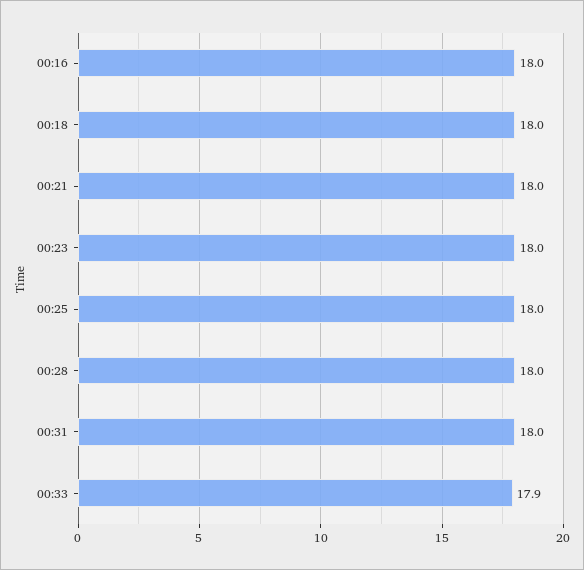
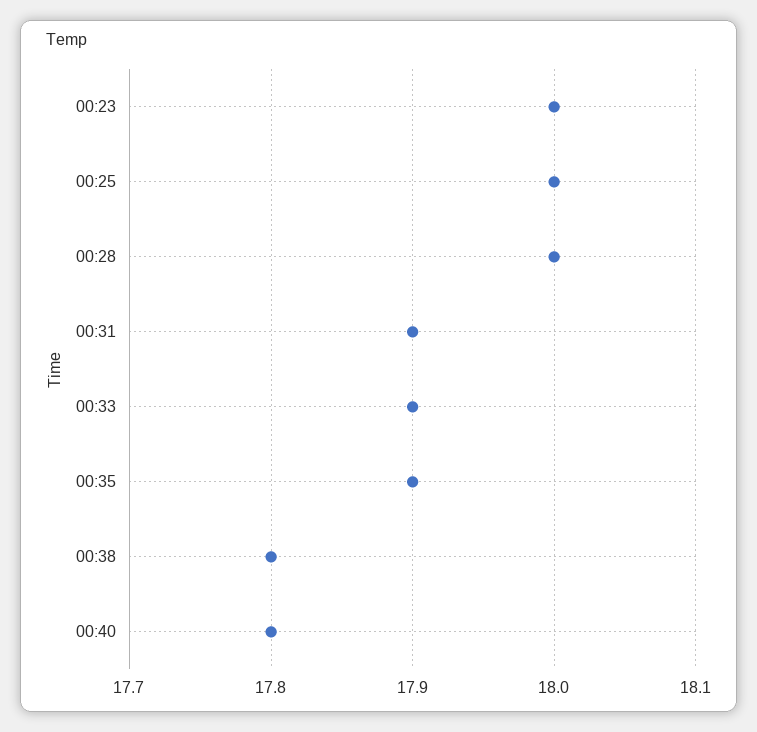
00:16: 18 -> none
00:18: 18 -> none
00:21: 18 -> none
00:31: 18 -> 17.9
00:35: none -> 17.9
00:38: none -> 17.8
00:40: none -> 17.8

